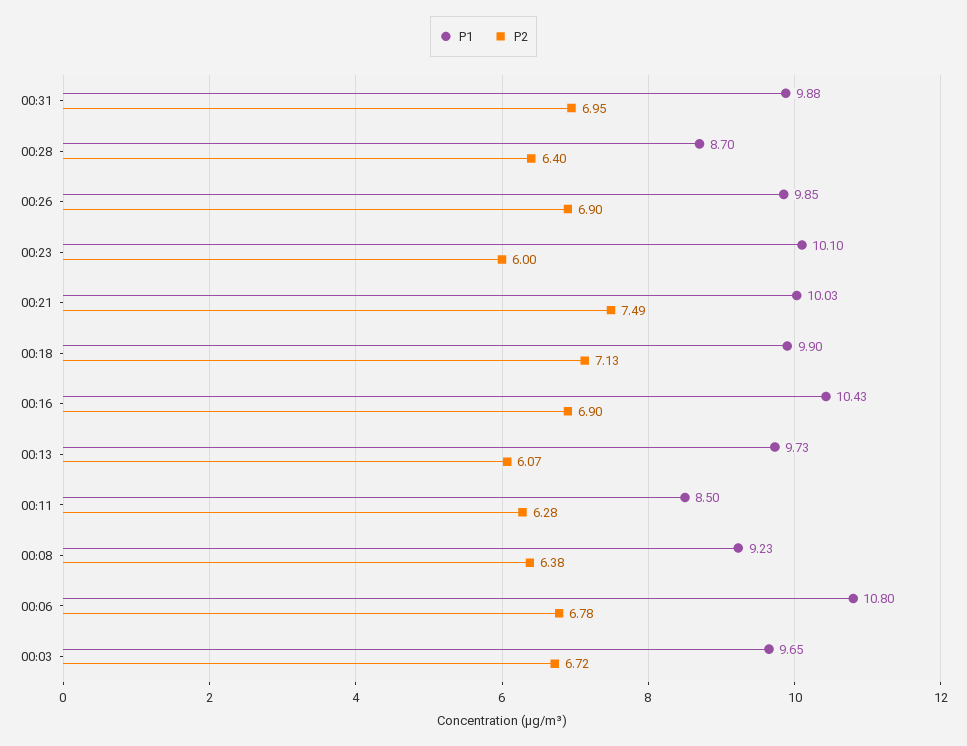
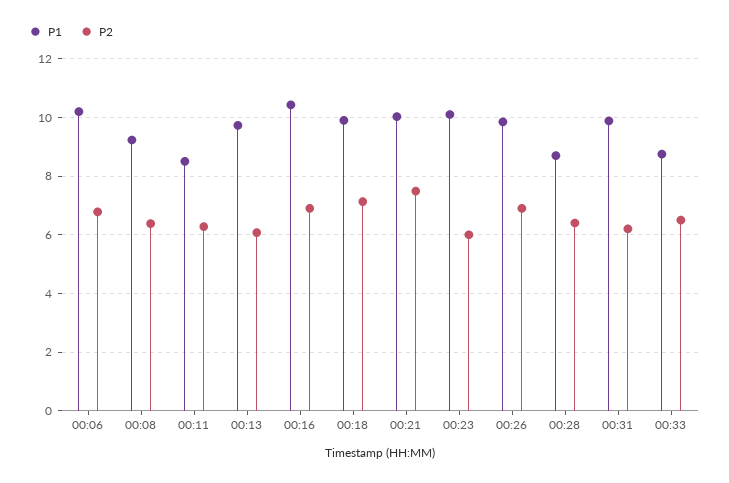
P2, 00:31: 6.95 -> 6.25
P1, 00:06: 10.8 -> 10.25
P1, 00:03: 9.65 -> none
P2, 00:03: 6.72 -> none
P1, 00:33: none -> 8.75
P2, 00:33: none -> 6.5

